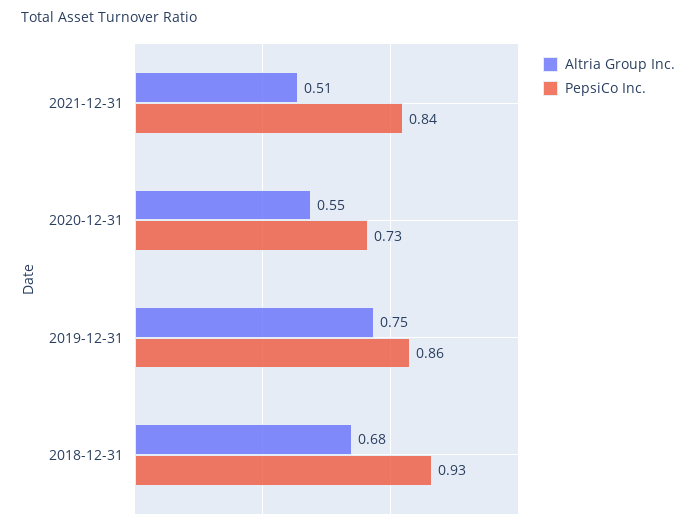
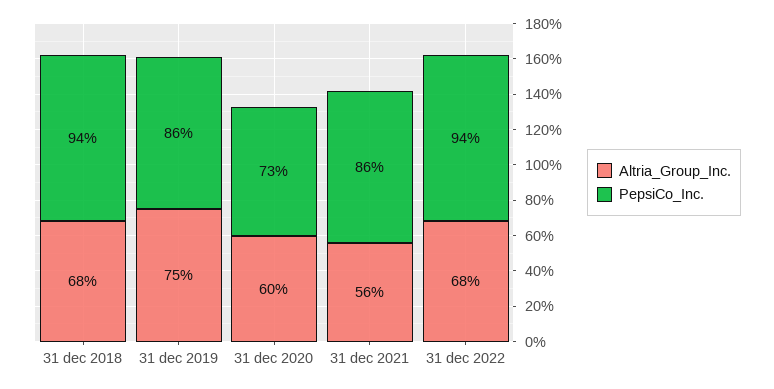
Altria Group Inc., 2021-12-31: 0.51 -> 0.56
PepsiCo Inc., 2021-12-31: 0.84 -> 0.86
Altria Group Inc., 2020-12-31: 0.55 -> 0.6
PepsiCo Inc., 2018-12-31: 0.93 -> 0.94
Altria Group Inc., 31 dec 2022: none -> 0.68
PepsiCo Inc., 31 dec 2022: none -> 0.94

